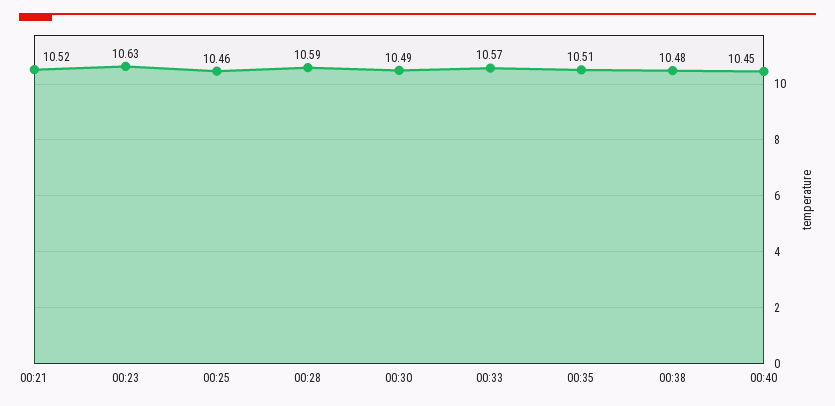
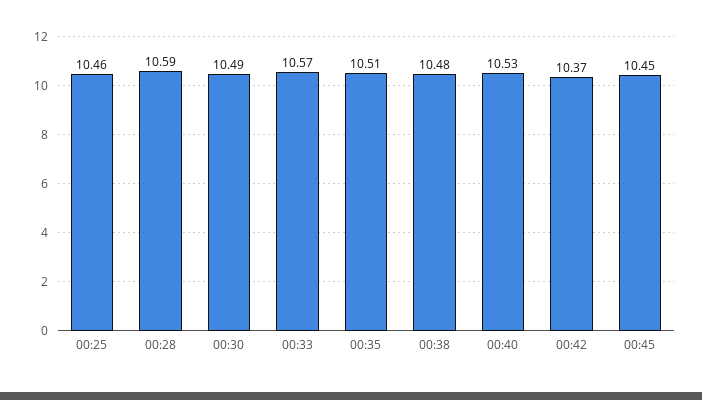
00:21: 10.52 -> none
00:23: 10.63 -> none
00:40: 10.45 -> 10.53
00:42: none -> 10.37
00:45: none -> 10.45

